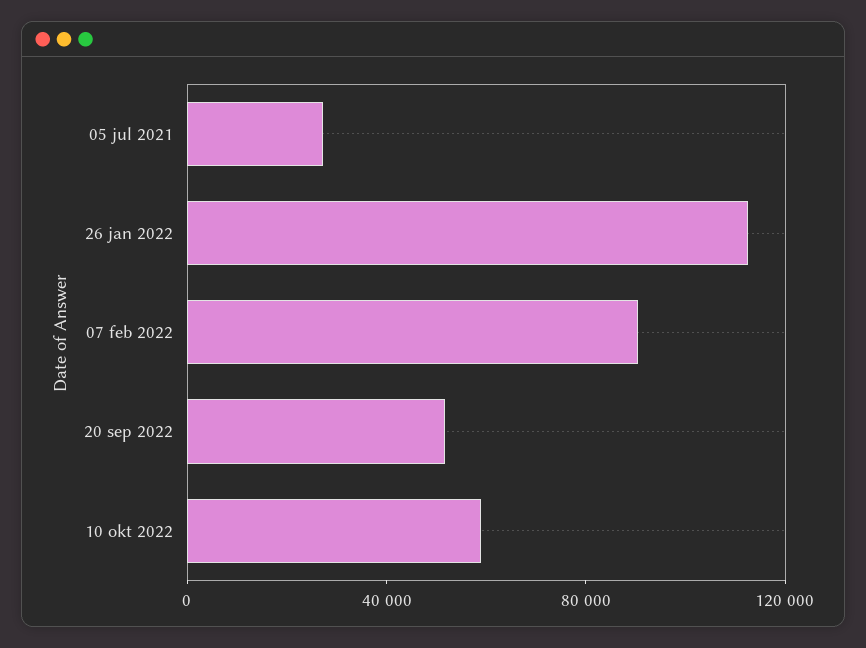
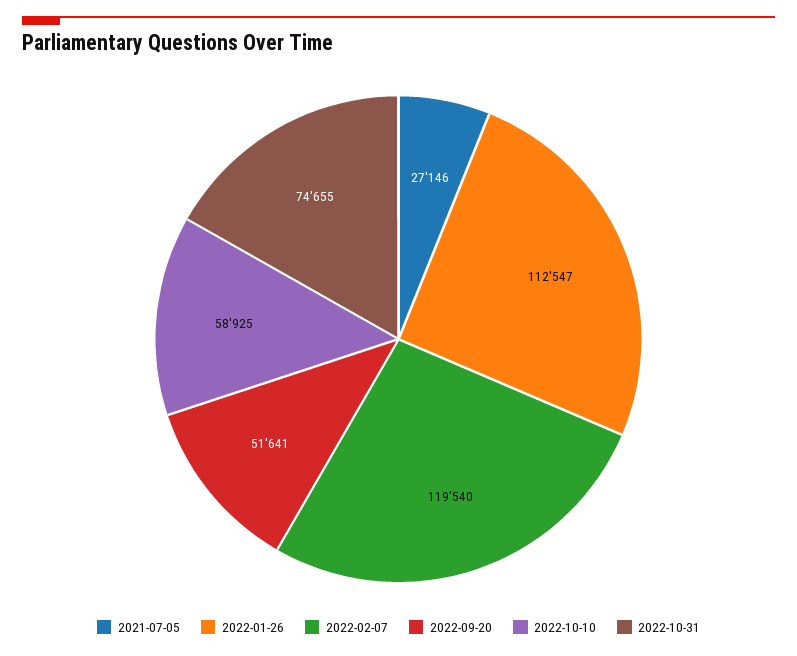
07 feb 2022: 90000 -> 119540
2022-10-31: none -> 74655

